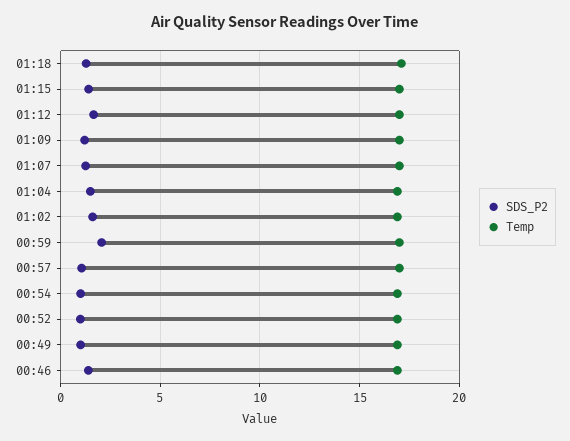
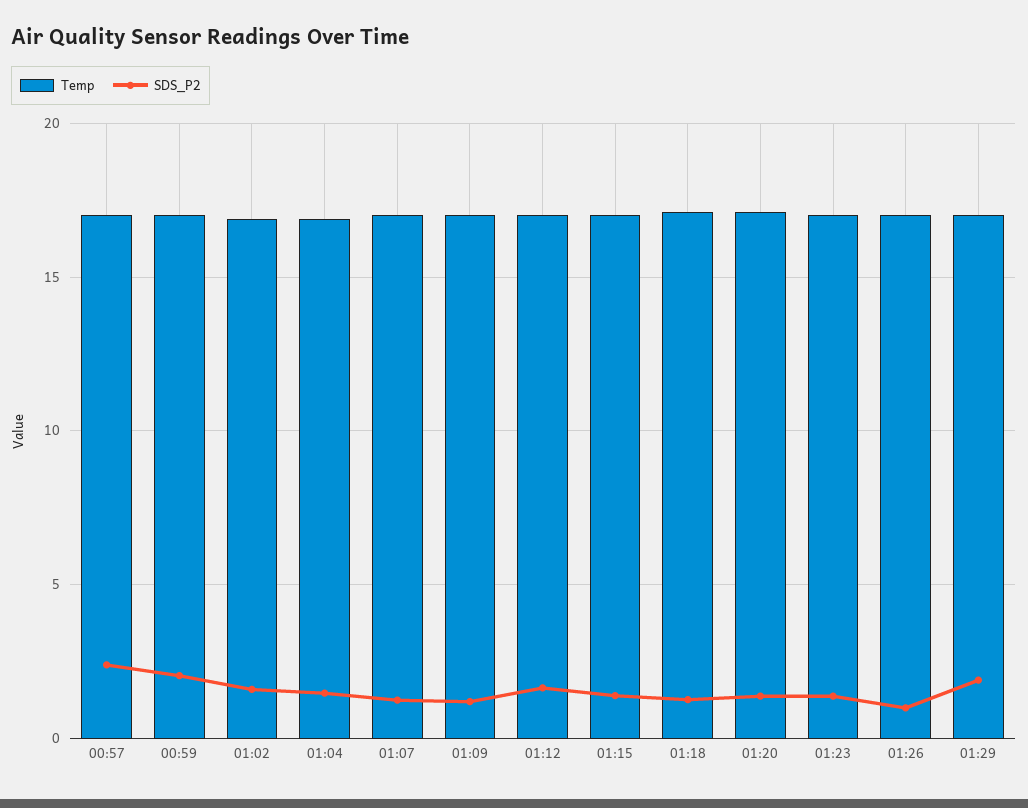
SDS_P2, 00:57: 1 -> 2.5
SDS_P2, 00:54: 1 -> none
Temp, 00:54: 17 -> none
SDS_P2, 00:52: 1 -> none
Temp, 00:52: 17 -> none
SDS_P2, 00:49: 1 -> none
Temp, 00:49: 17 -> none
SDS_P2, 00:46: 1.5 -> none
Temp, 00:46: 17 -> none
Temp, 01:20: none -> 17
SDS_P2, 01:20: none -> 1.5
Temp, 01:23: none -> 17
SDS_P2, 01:23: none -> 1.5
Temp, 01:26: none -> 17
SDS_P2, 01:26: none -> 1
Temp, 01:29: none -> 17
SDS_P2, 01:29: none -> 2

